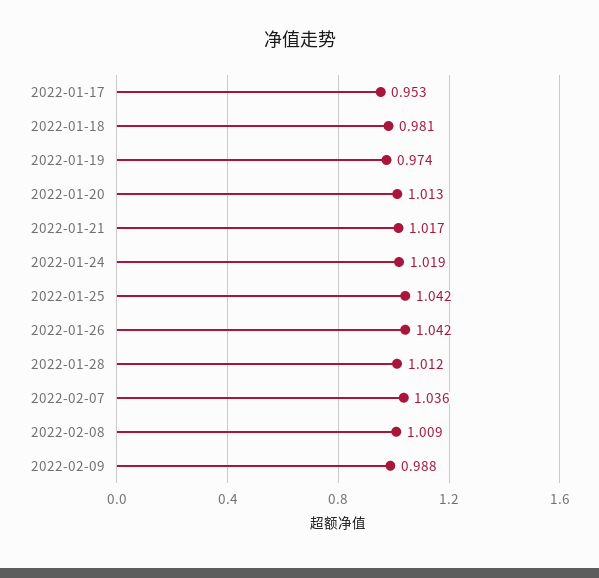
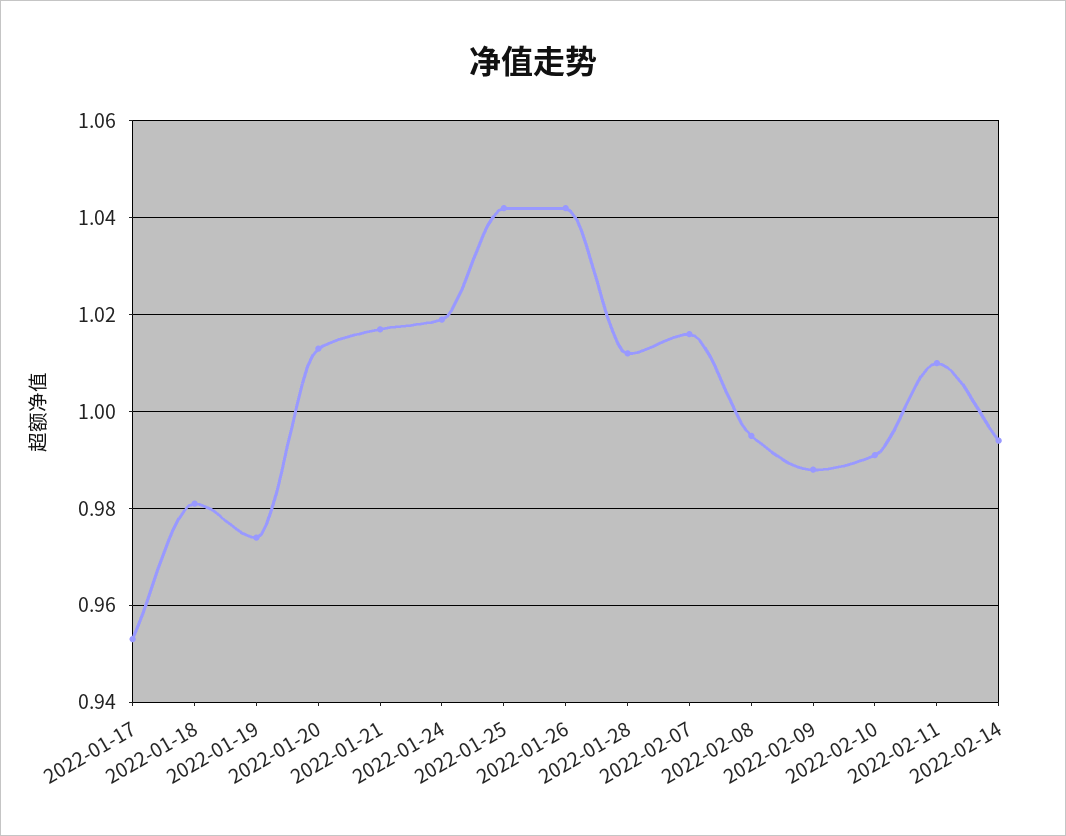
2022-02-07: 1.036 -> 1.015
2022-02-08: 1.009 -> 0.995
2022-02-10: none -> 0.99
2022-02-11: none -> 1.01
2022-02-14: none -> 0.995

